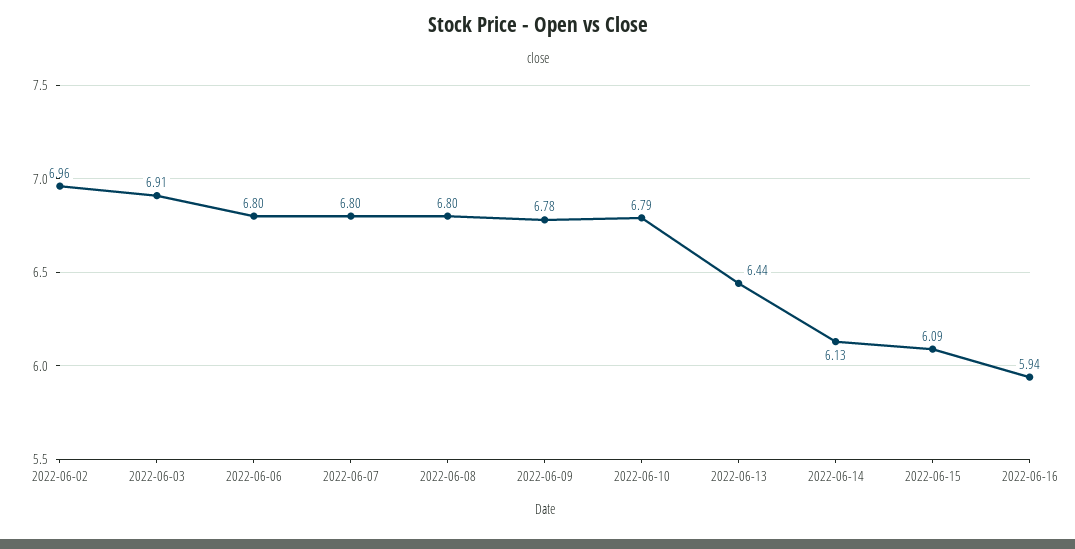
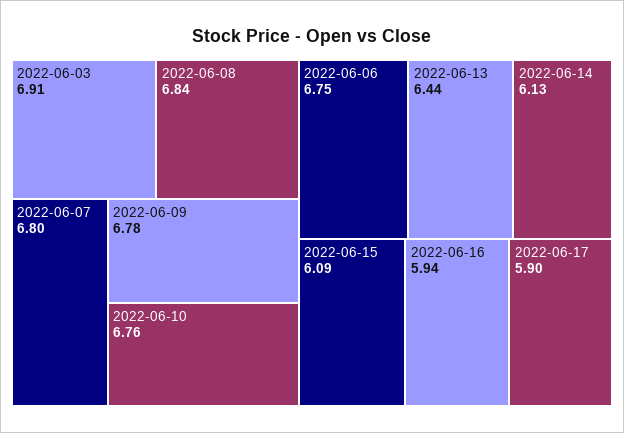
2022-06-02: 6.96 -> none
2022-06-06: 6.8 -> 6.75
2022-06-08: 6.8 -> 6.84
2022-06-10: 6.79 -> 6.76
2022-06-17: none -> 5.9

